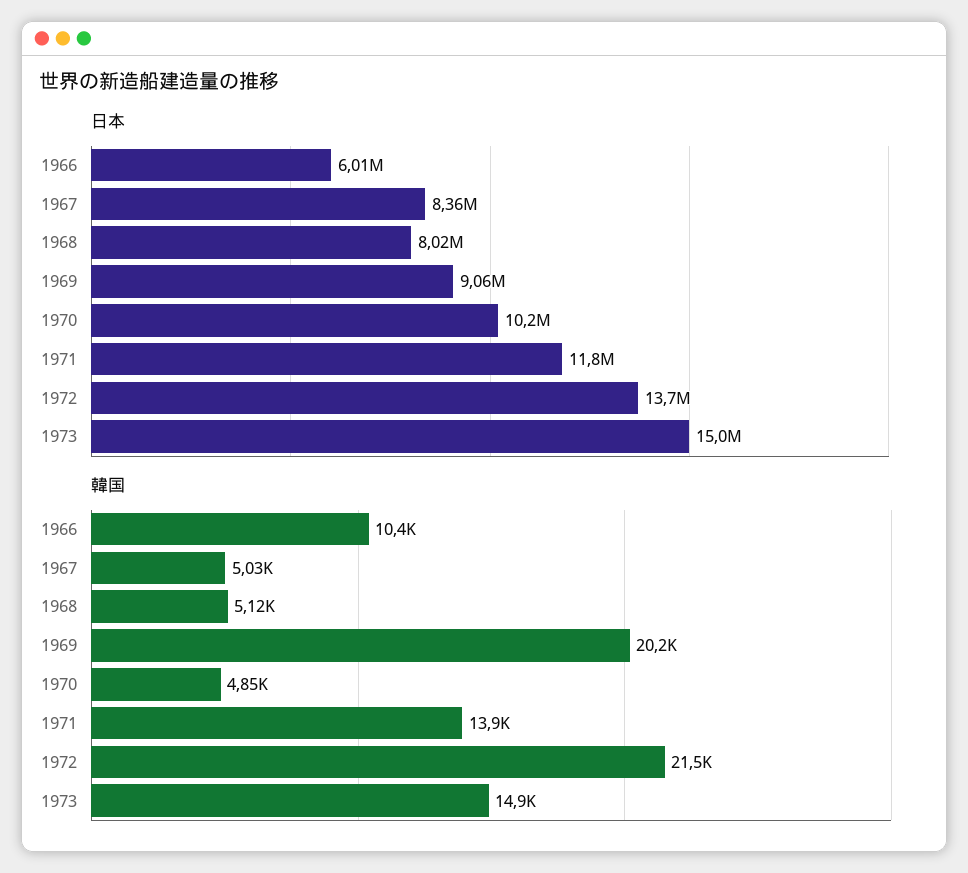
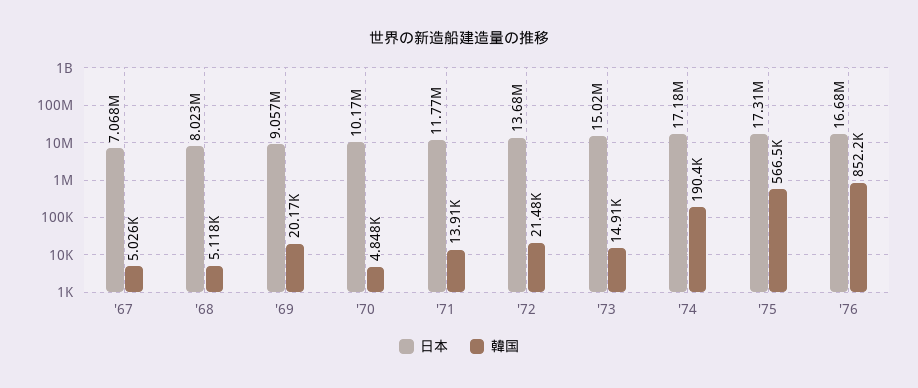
日本, 1966: 6010000 -> none
日本, 1967: 8360000 -> 7068000
韓国, 1966: 10400 -> none
日本, '74: none -> 17180000
韓国, '74: none -> 190400
日本, '75: none -> 17310000
韓国, '75: none -> 566500
日本, '76: none -> 16680000
韓国, '76: none -> 852200

